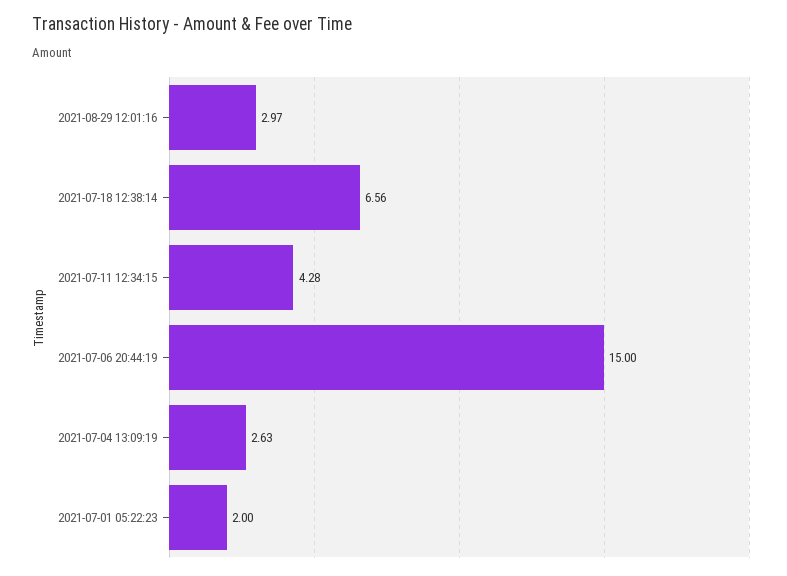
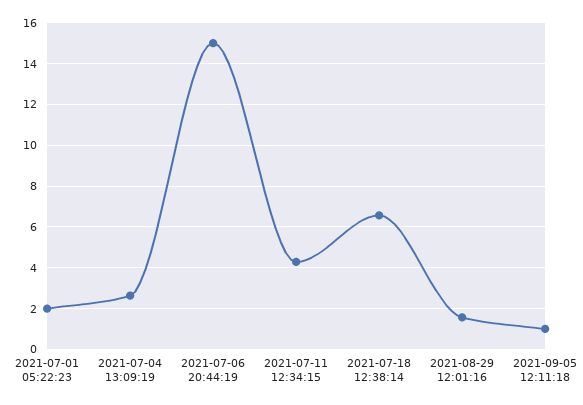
2021-08-29 12:01:16: 2.97 -> 1.5
2021-09-05 12:11:18: none -> 1

